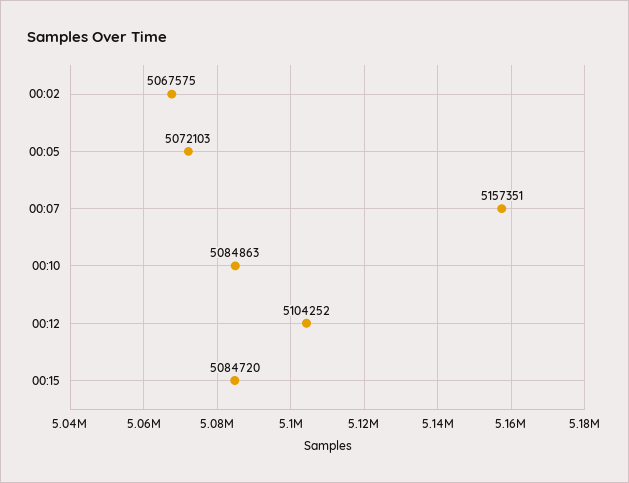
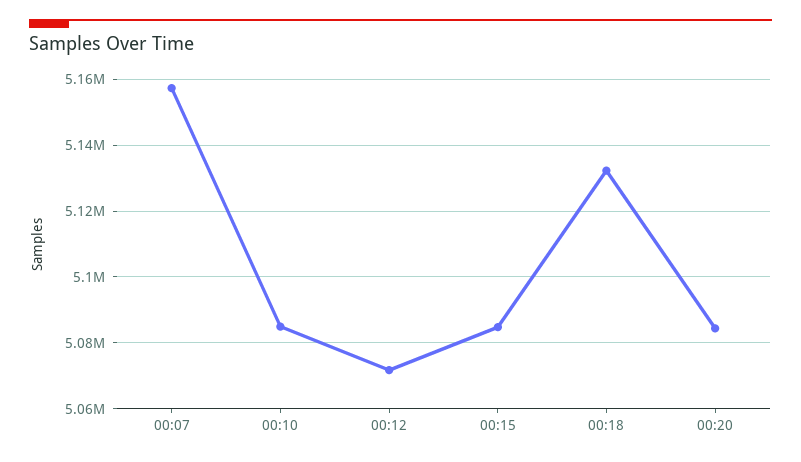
00:02: 5067575 -> none
00:05: 5072103 -> none
00:12: 5104252 -> 5072000
00:18: none -> 5132000
00:20: none -> 5084000

